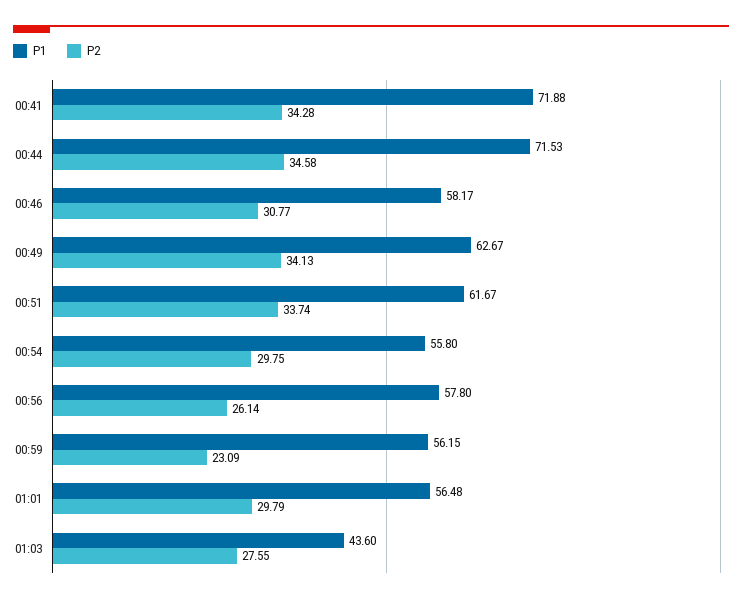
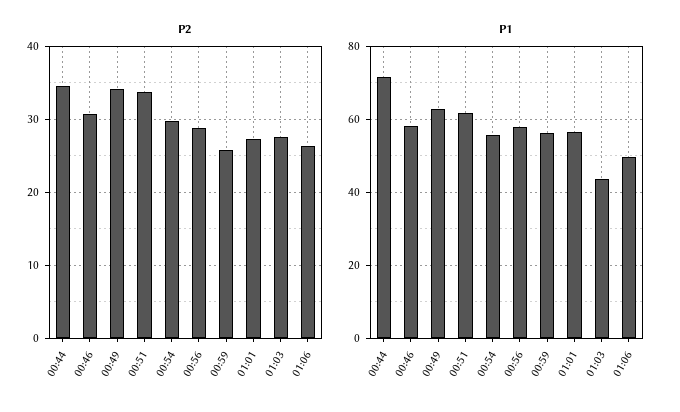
P1, 00:41: 71.88 -> none
P2, 00:41: 34.28 -> none
P2, 00:56: 26.14 -> 29
P2, 00:59: 23.09 -> 26
P2, 01:01: 29.79 -> 27
P2, 01:06: none -> 26
P1, 01:06: none -> 50

